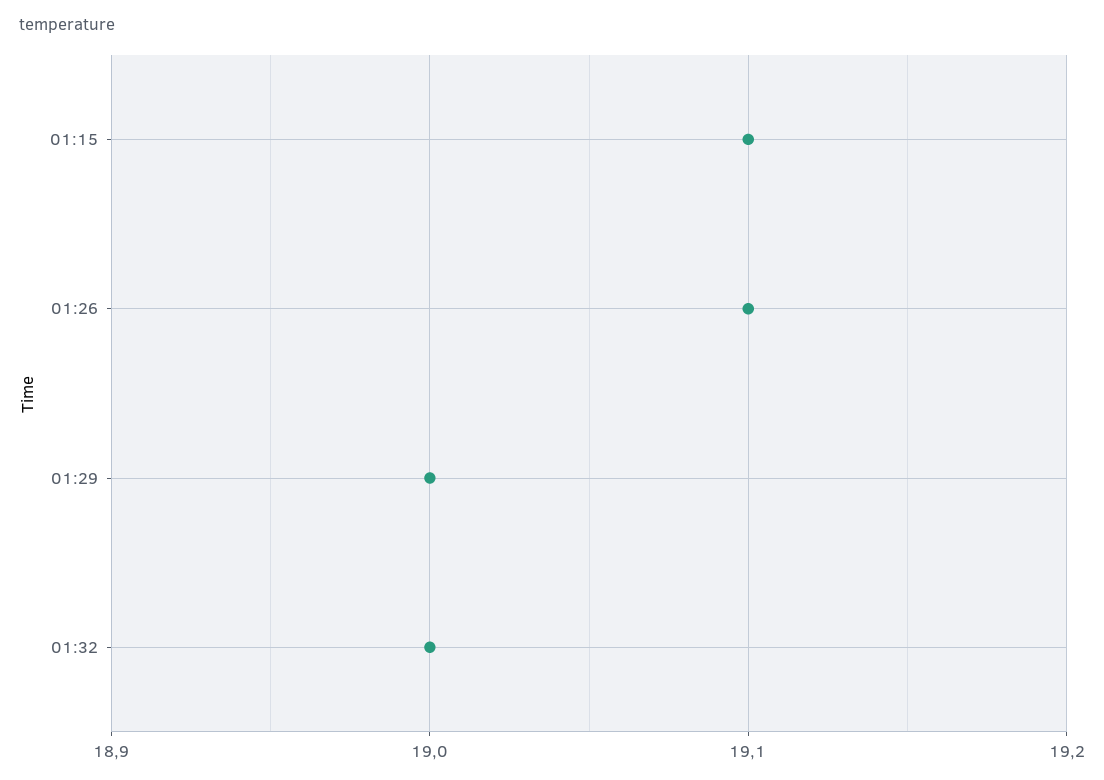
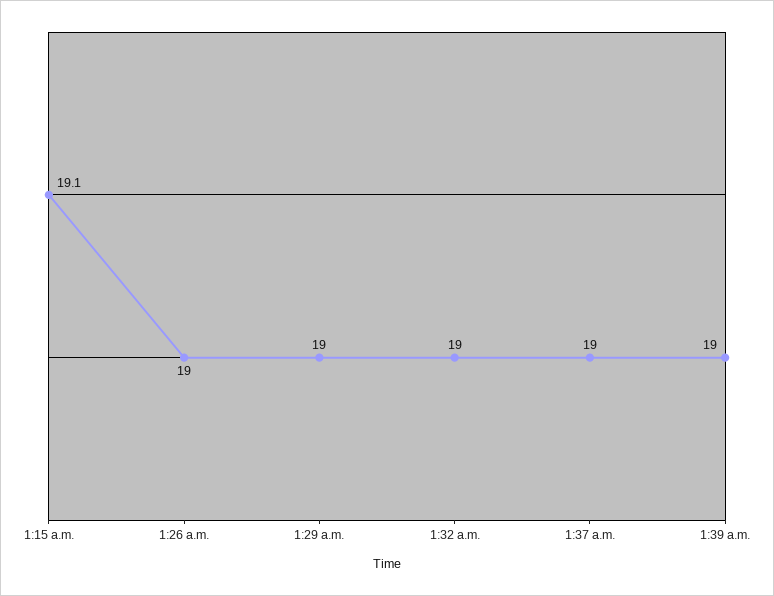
01:26: 19.1 -> 19
1:37 a.m.: none -> 19
1:39 a.m.: none -> 19

